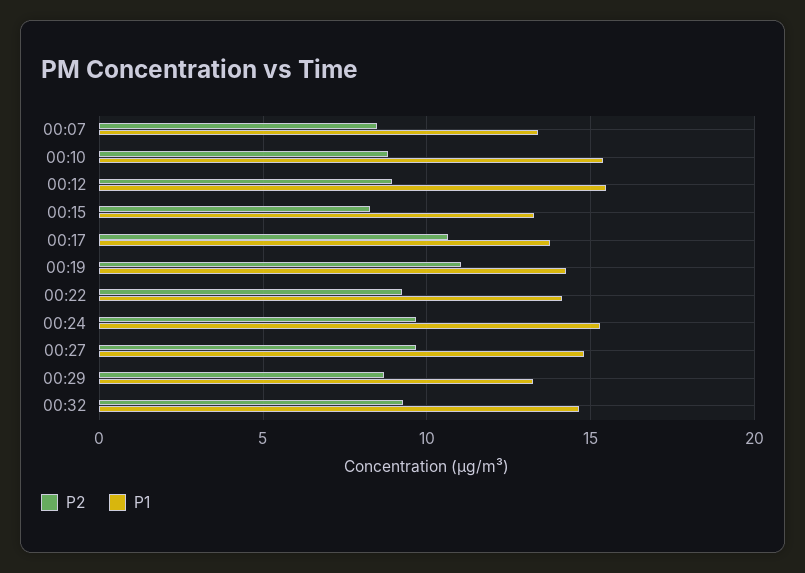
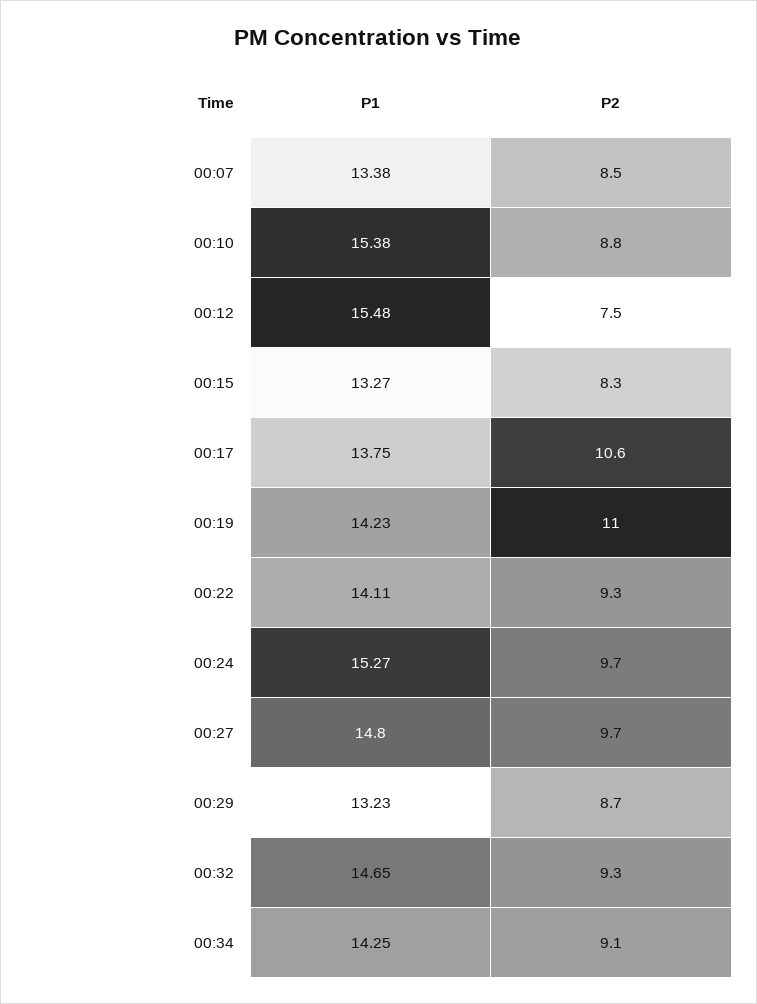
P2, 00:12: 9 -> 7.5
P1, 00:34: none -> 14.25
P2, 00:34: none -> 9.1

